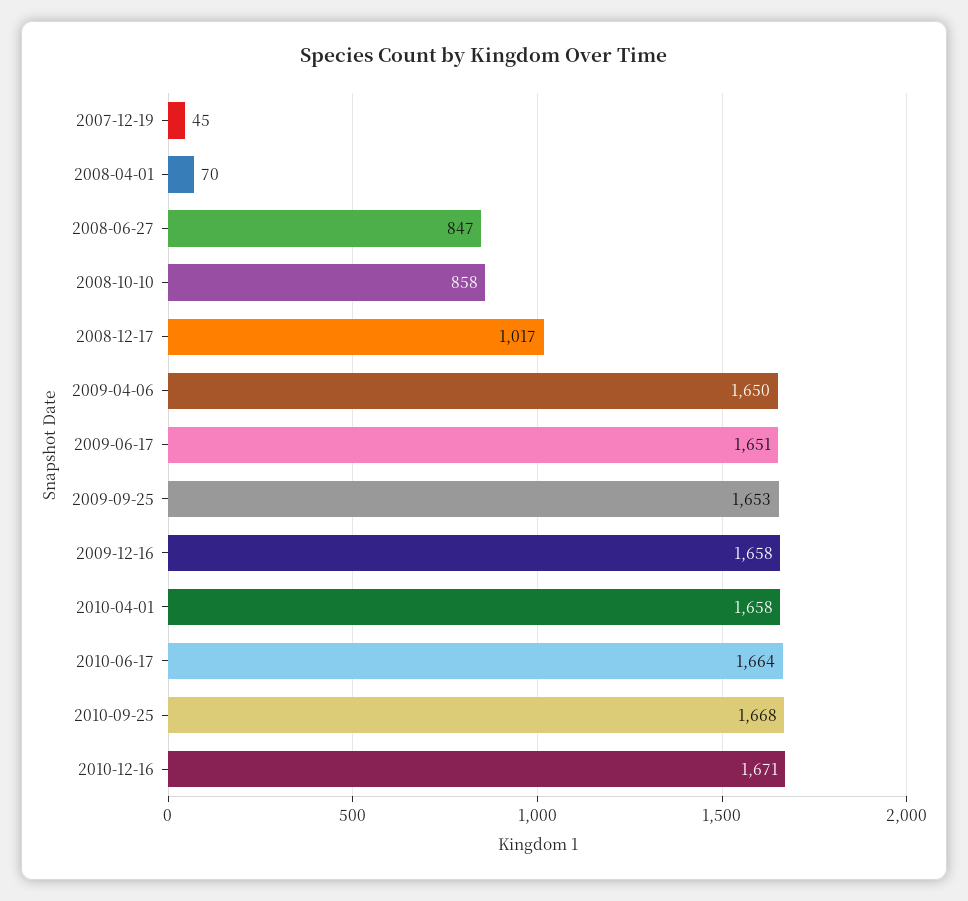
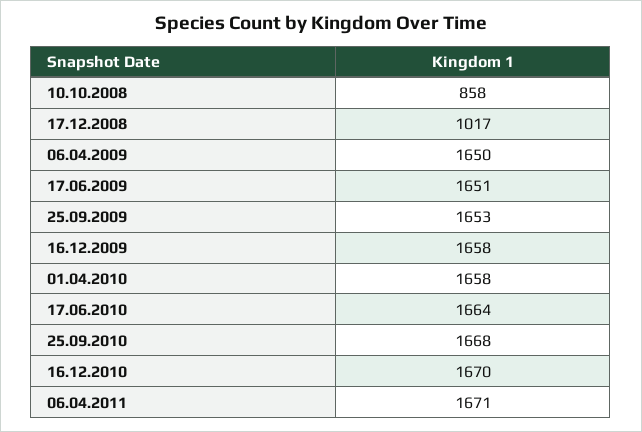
2007-12-19: 45 -> none
2008-04-01: 70 -> none
2008-06-27: 847 -> none
2010-12-16: 1671 -> 1670
06.04.2011: none -> 1671

